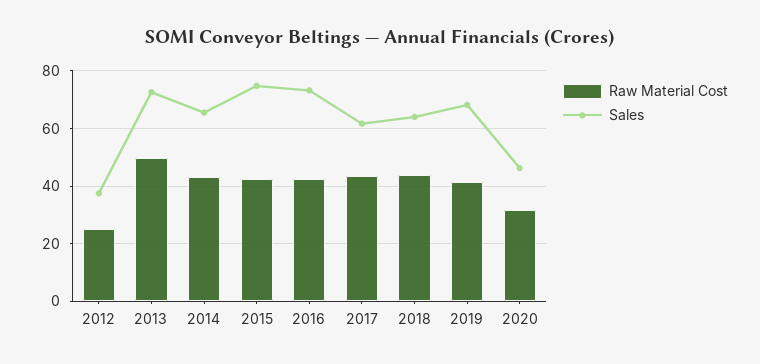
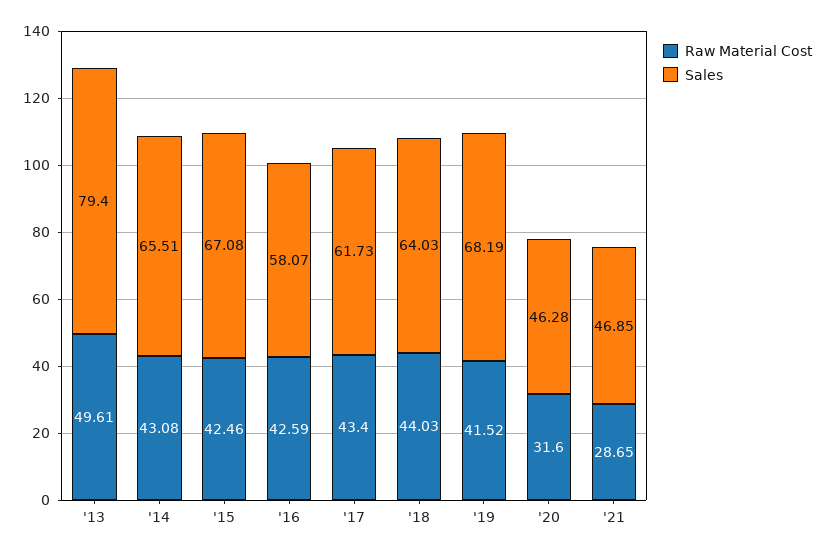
Raw Material Cost, 2012: 25 -> none
Sales, 2012: 37.5 -> none
Sales, 2013: 72.5 -> 79.4
Sales, 2015: 75 -> 67.08
Sales, 2016: 72.5 -> 58.07
Raw Material Cost, '21: none -> 28.65
Sales, '21: none -> 46.85

